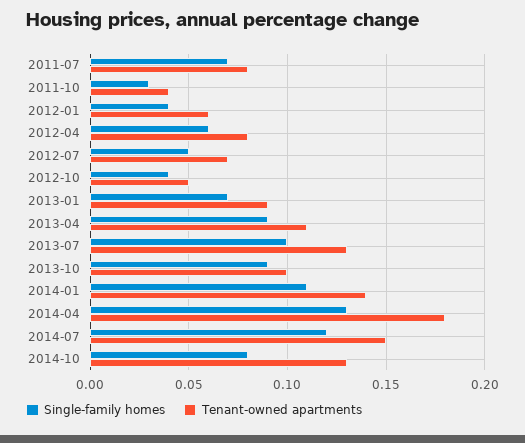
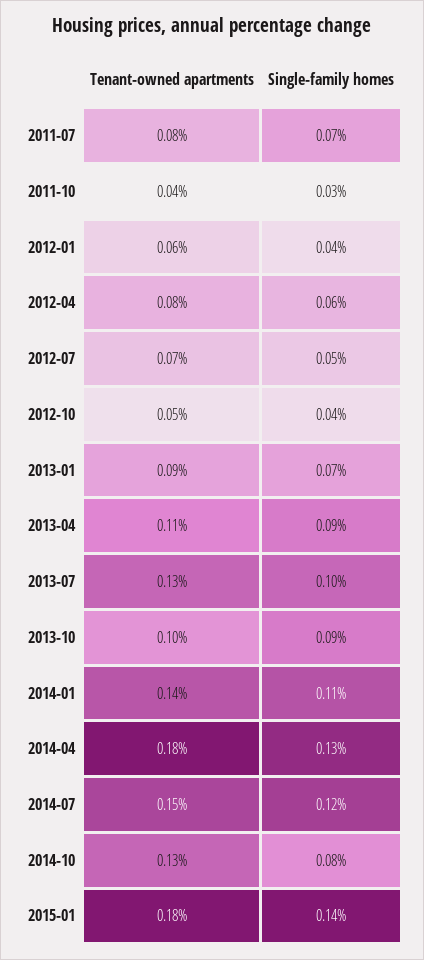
Tenant-owned apartments, 2015-01: none -> 0.18
Single-family homes, 2015-01: none -> 0.14

